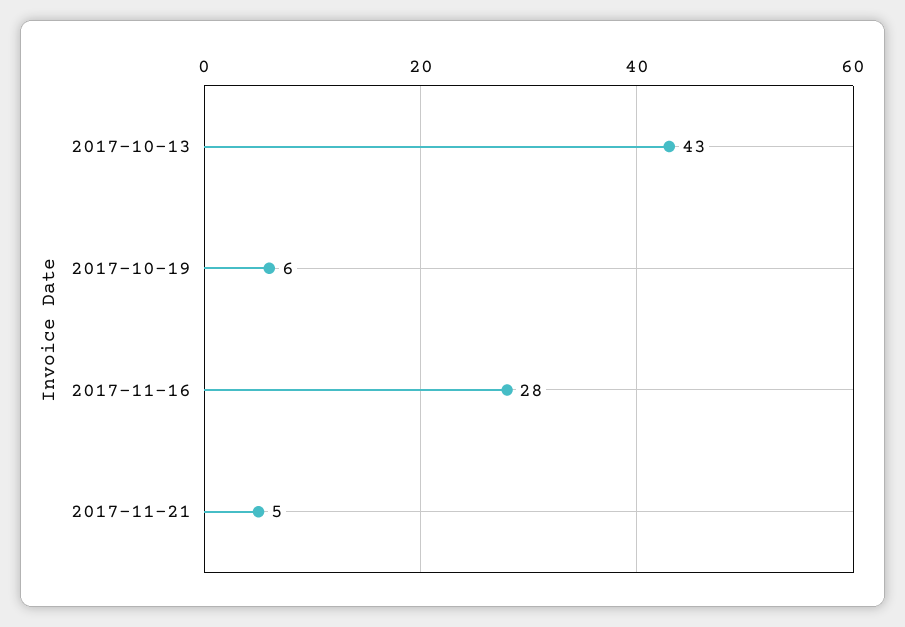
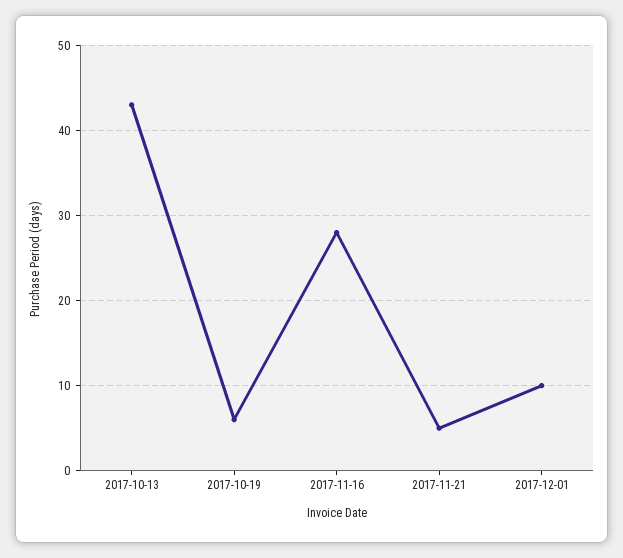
2017-12-01: none -> 10

